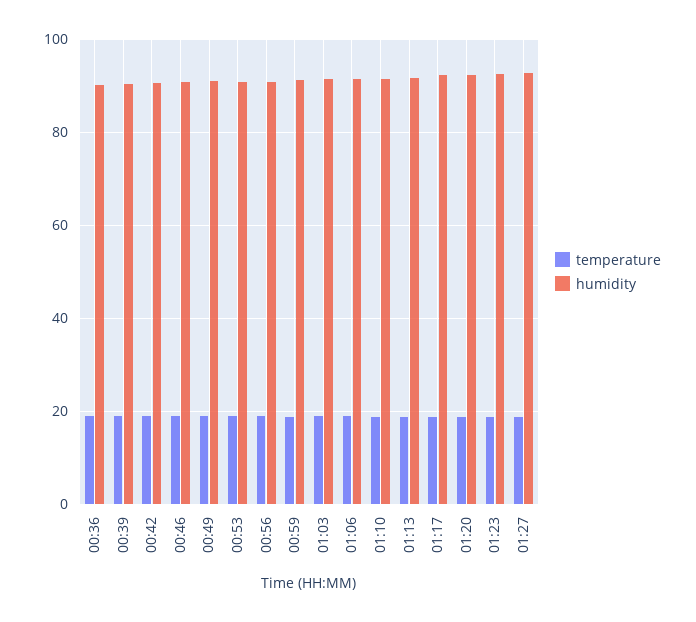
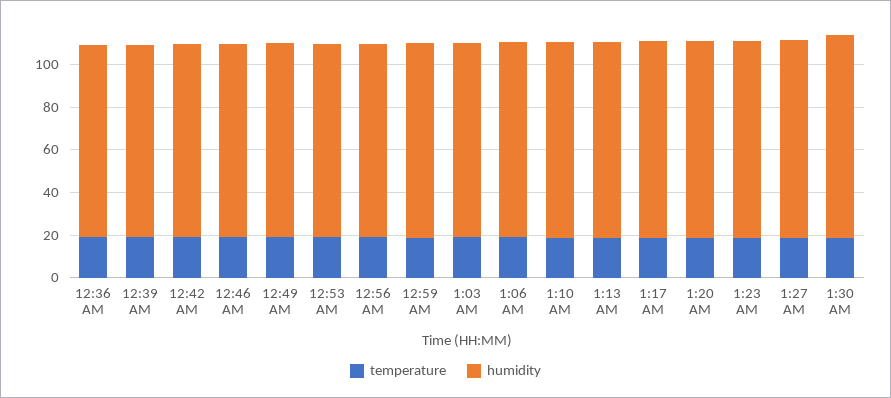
temperature, 1:30 AM: none -> 20
humidity, 1:30 AM: none -> 95

